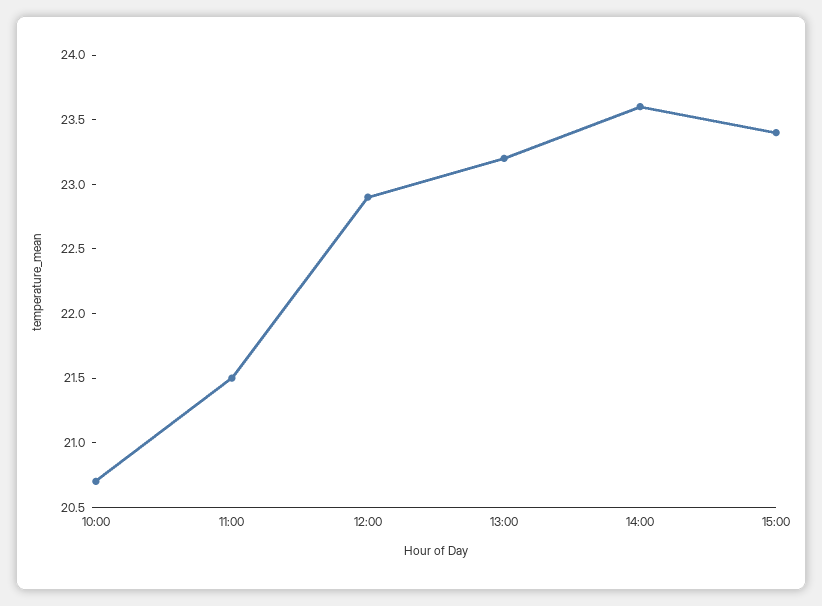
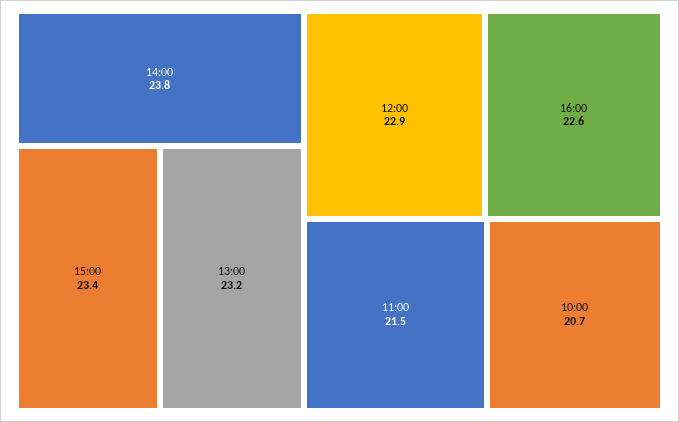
14:00: 23.6 -> 23.8
16:00: none -> 22.6

